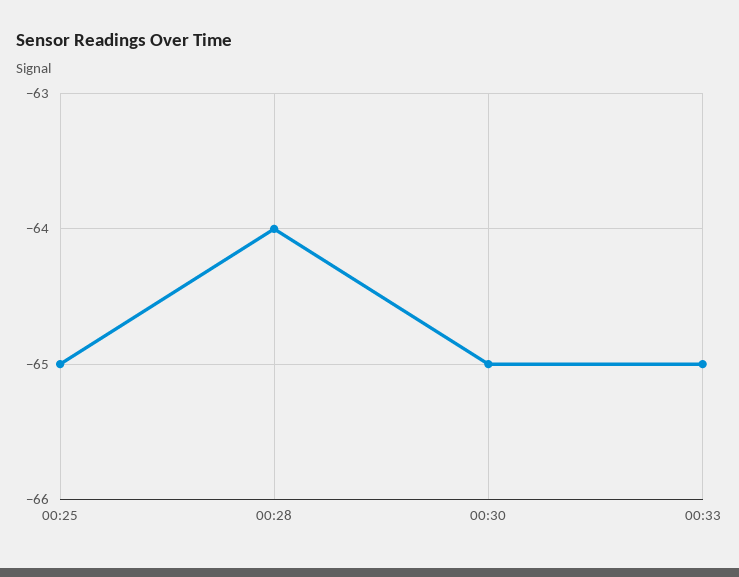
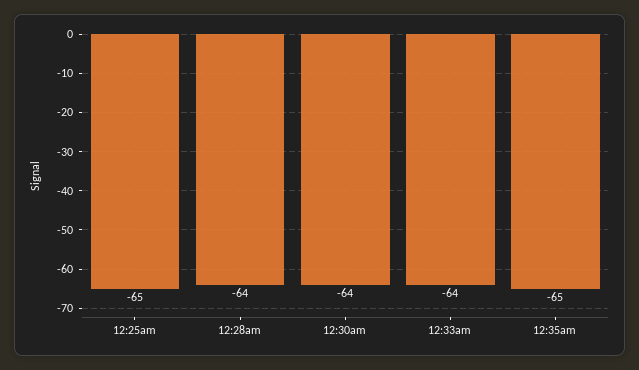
00:30: -65 -> -64
00:33: -65 -> -64
12:35am: none -> -65

